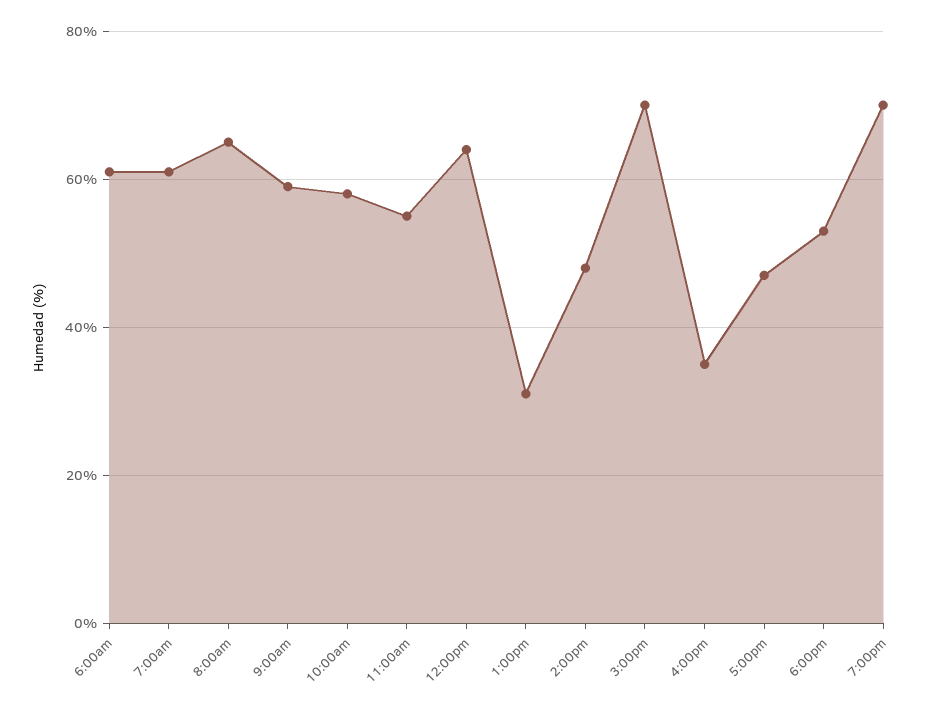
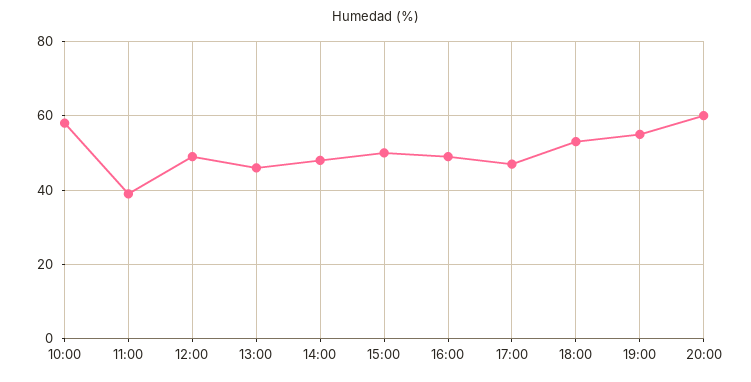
6:00am: 60 -> none
7:00am: 60 -> none
8:00am: 65 -> none
9:00am: 60 -> none
11:00am: 55 -> 40
12:00pm: 65 -> 50
1:00pm: 30 -> 45
3:00pm: 70 -> 50
4:00pm: 35 -> 50
7:00pm: 70 -> 55
20:00: none -> 60

